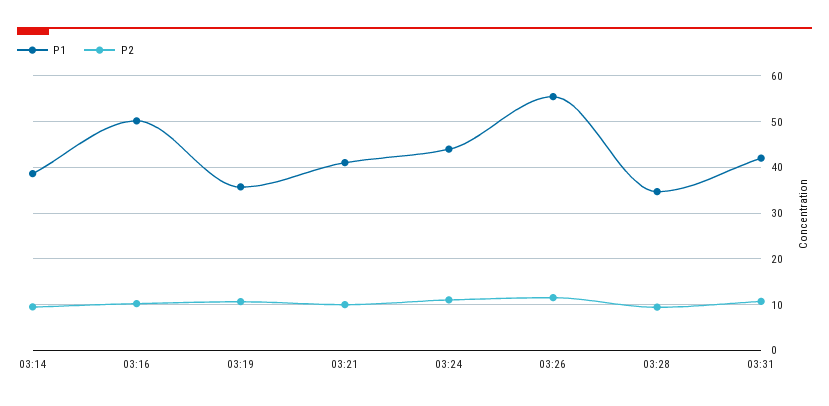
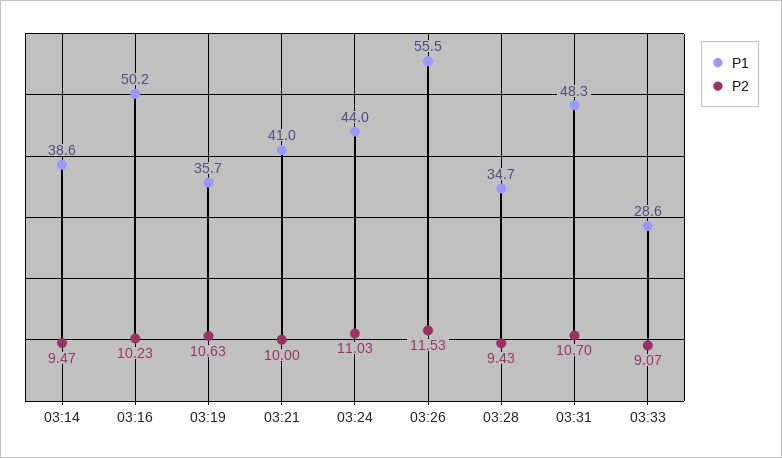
P1, 03:31: 42 -> 48.3
P1, 03:33: none -> 28.6
P2, 03:33: none -> 9.07

